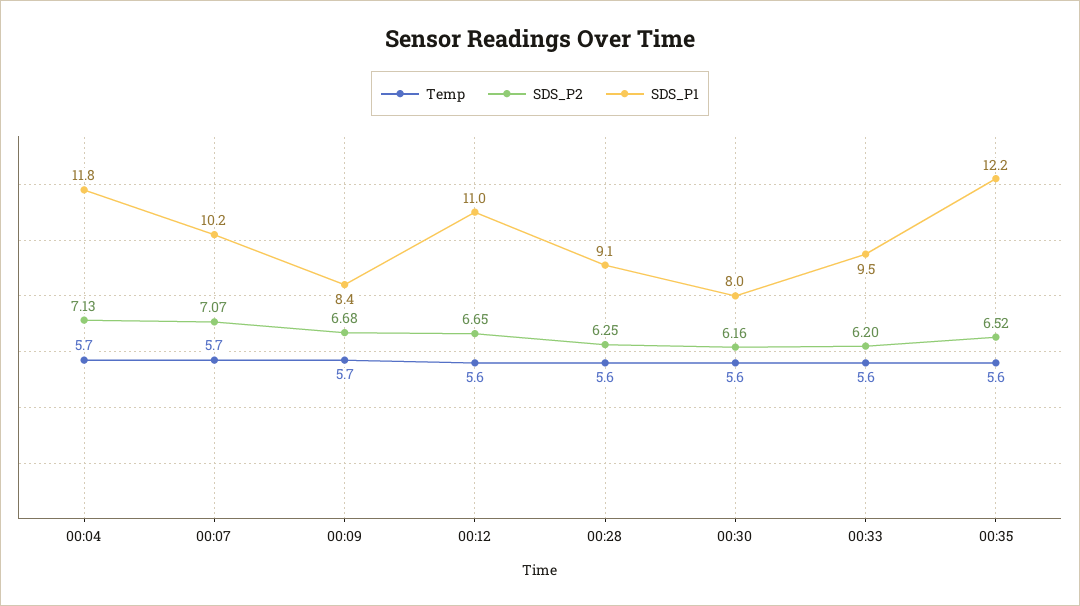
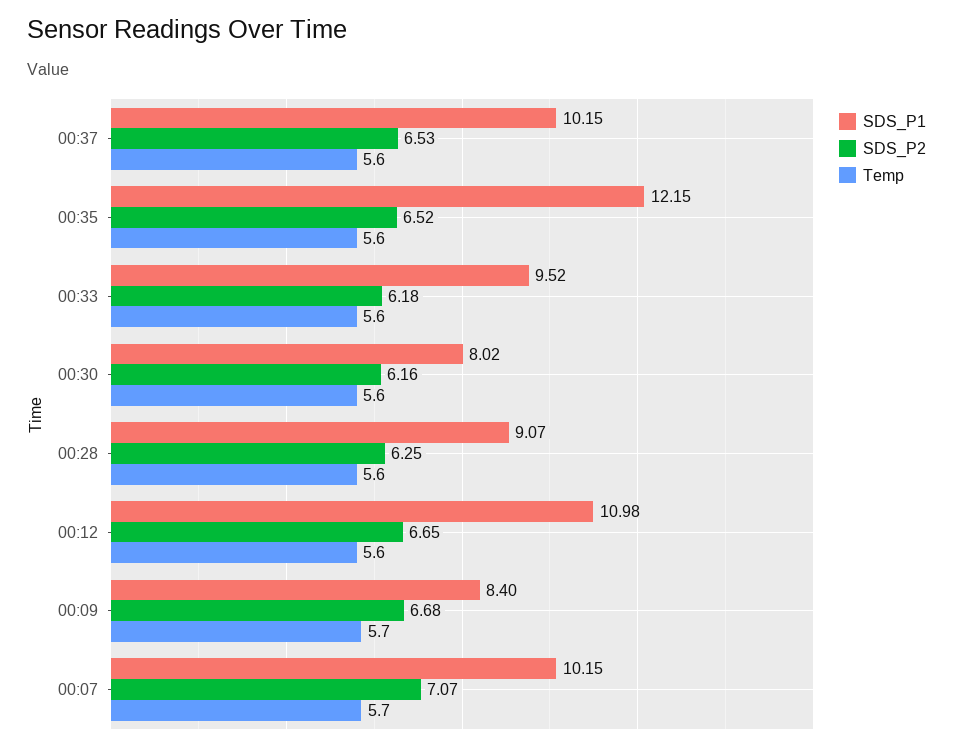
Temp, 00:04: 5.7 -> none
SDS_P2, 00:04: 7.13 -> none
SDS_P1, 00:04: 11.8 -> none
SDS_P2, 00:33: 6.2 -> 6.18
SDS_P1, 00:37: none -> 10.15
SDS_P2, 00:37: none -> 6.53
Temp, 00:37: none -> 5.6

